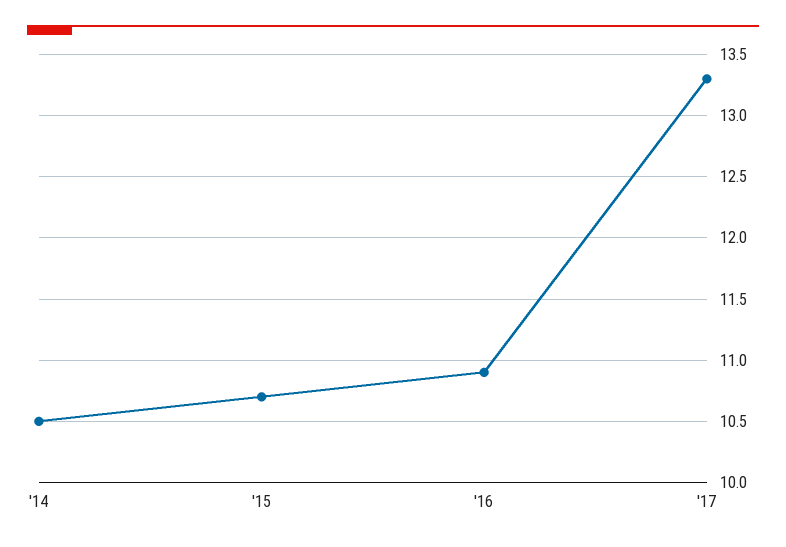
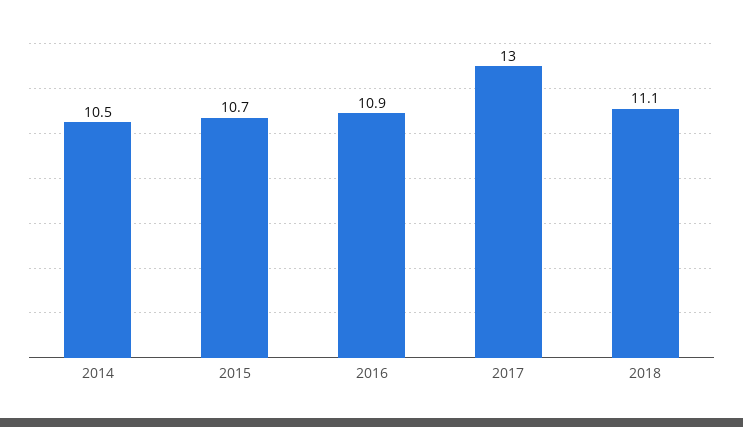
'17: 13.3 -> 13
2018: none -> 11.1

